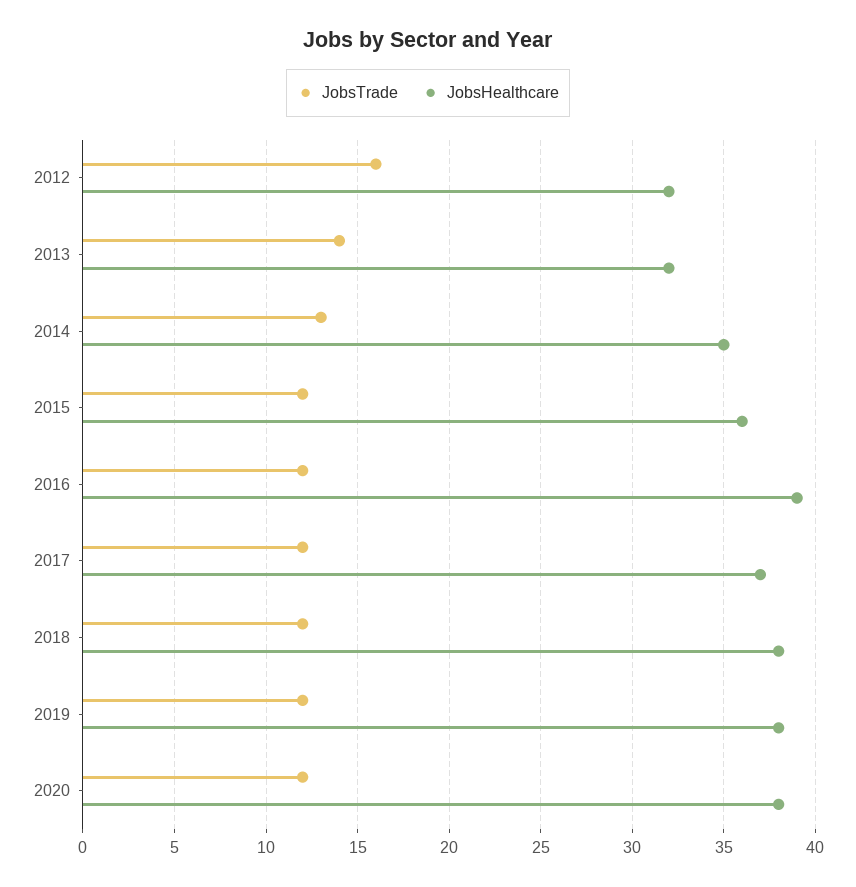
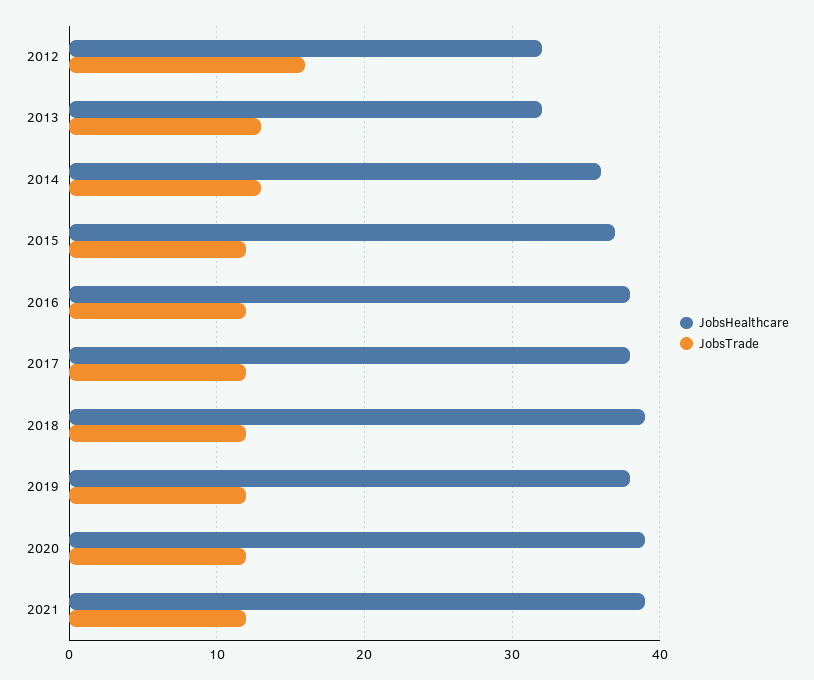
JobsTrade, 2013: 14 -> 13
JobsHealthcare, 2014: 35 -> 36
JobsHealthcare, 2015: 36 -> 37
JobsHealthcare, 2016: 39 -> 38
JobsHealthcare, 2017: 37 -> 38
JobsHealthcare, 2018: 38 -> 39
JobsHealthcare, 2020: 38 -> 39
JobsHealthcare, 2021: none -> 39
JobsTrade, 2021: none -> 12

